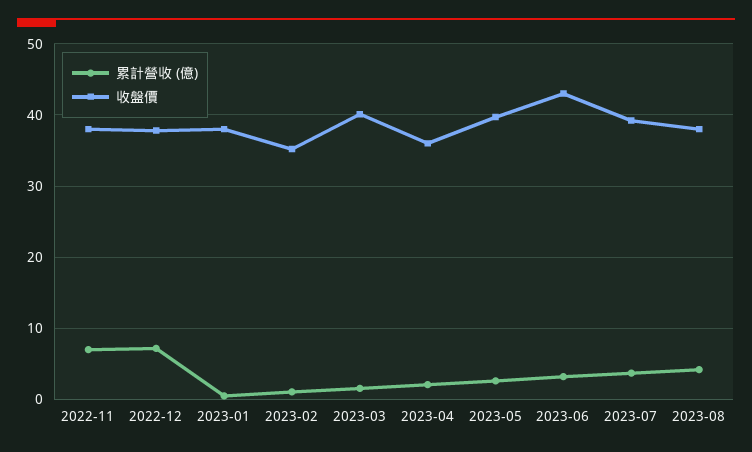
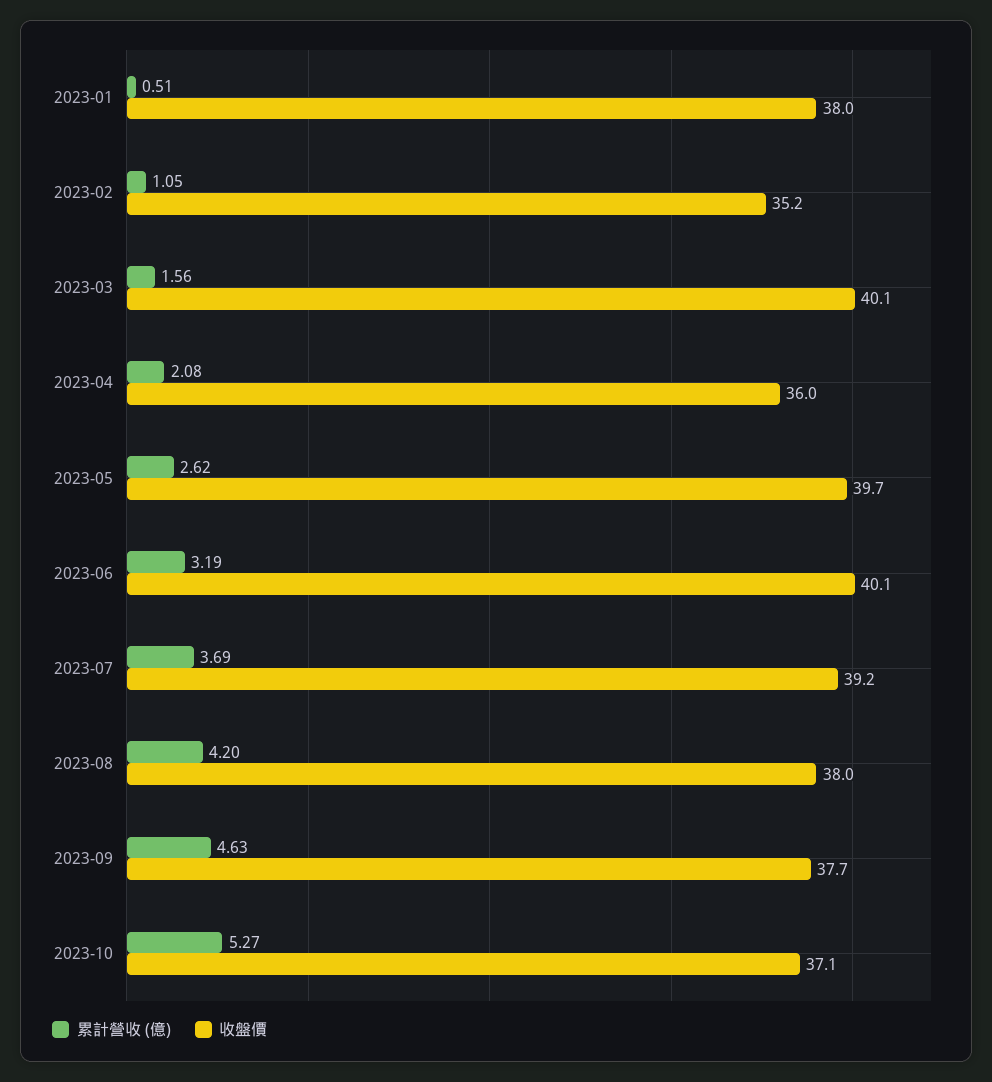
累計營收 (億), 2022-11: 7 -> none
收盤價, 2022-11: 38 -> none
累計營收 (億), 2022-12: 7 -> none
收盤價, 2022-12: 38 -> none
收盤價, 2023-06: 43 -> 40.1
累計營收 (億), 2023-09: none -> 4.63
收盤價, 2023-09: none -> 37.7
累計營收 (億), 2023-10: none -> 5.27
收盤價, 2023-10: none -> 37.1

